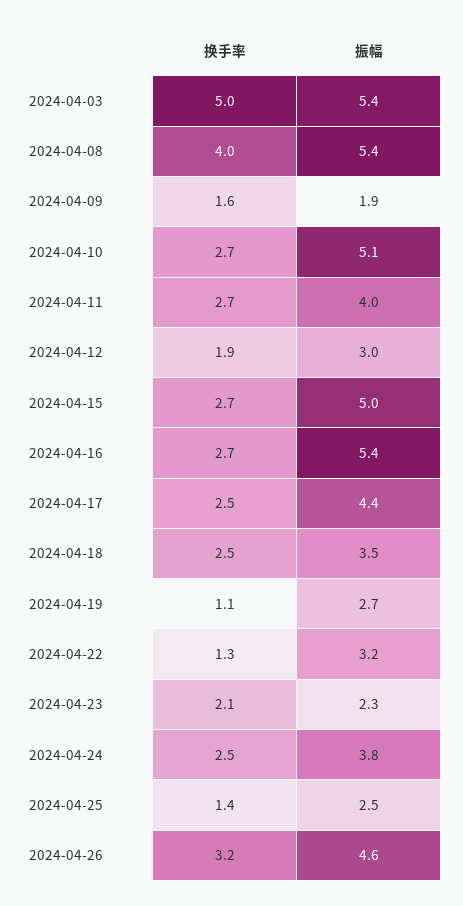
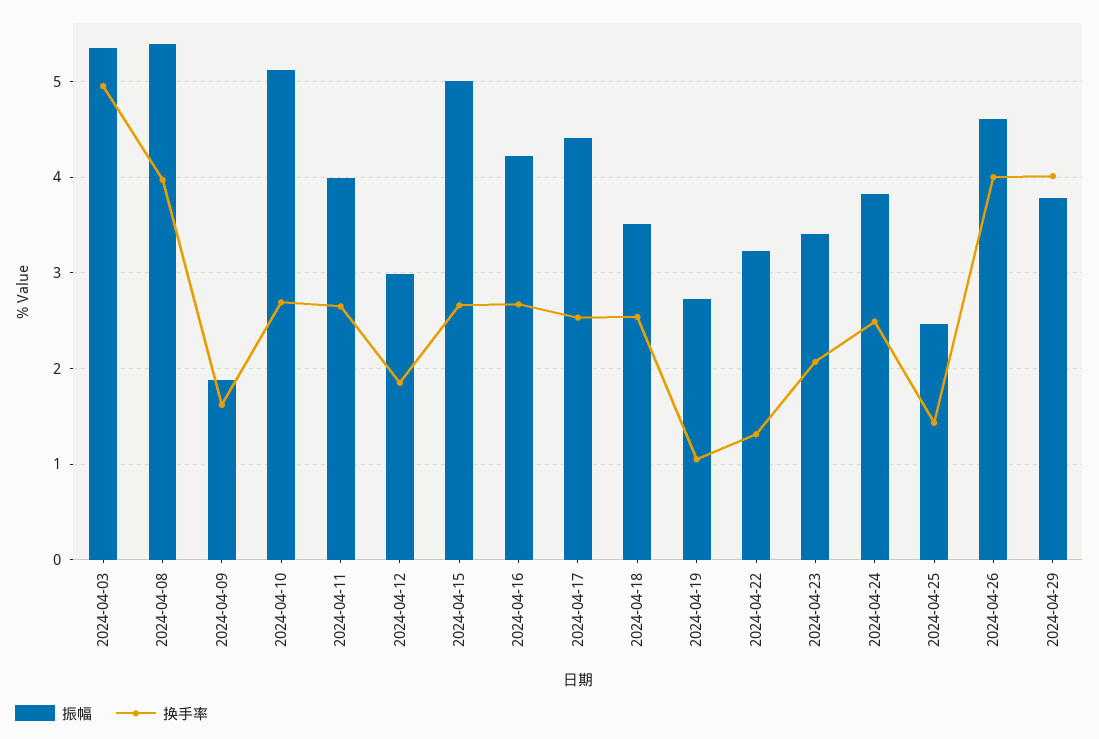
振幅, 2024-04-16: 5.4 -> 4.2
振幅, 2024-04-23: 2.3 -> 3.4
换手率, 2024-04-26: 3.2 -> 4
振幅, 2024-04-29: none -> 3.8
换手率, 2024-04-29: none -> 4

